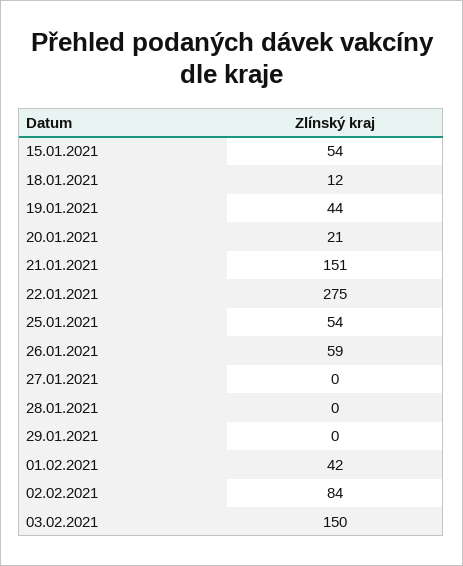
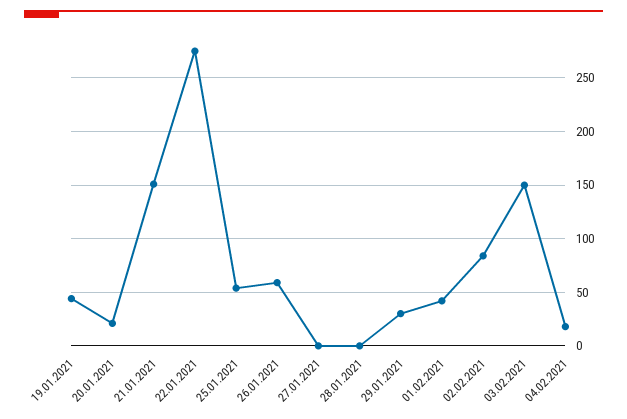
15.01.2021: 54 -> none
18.01.2021: 12 -> none
29.01.2021: 0 -> 30
04.02.2021: none -> 20

